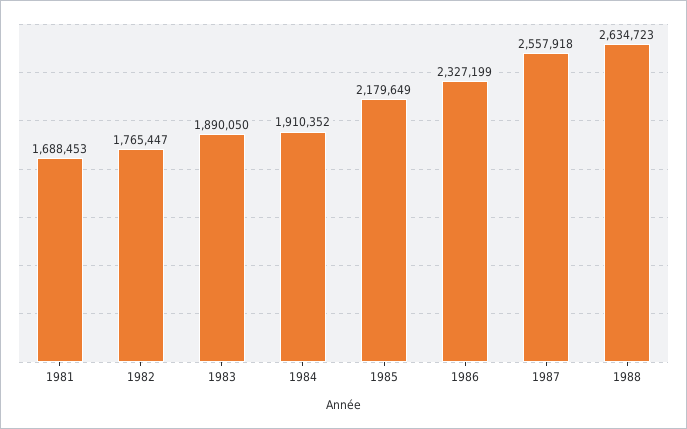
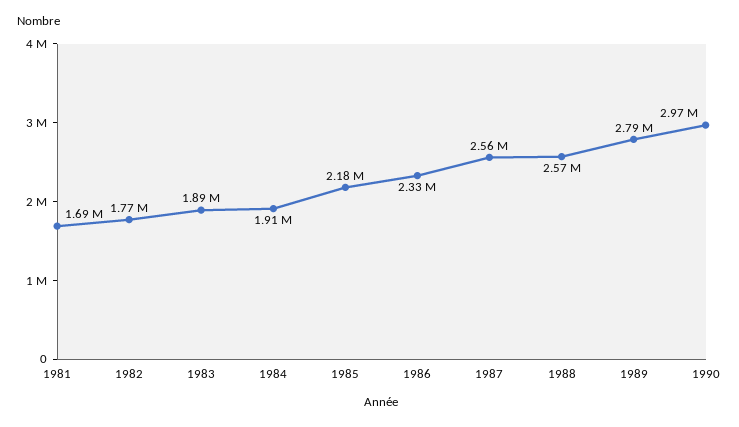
1988: 2634723 -> 2570000
1989: none -> 2790000
1990: none -> 2970000

